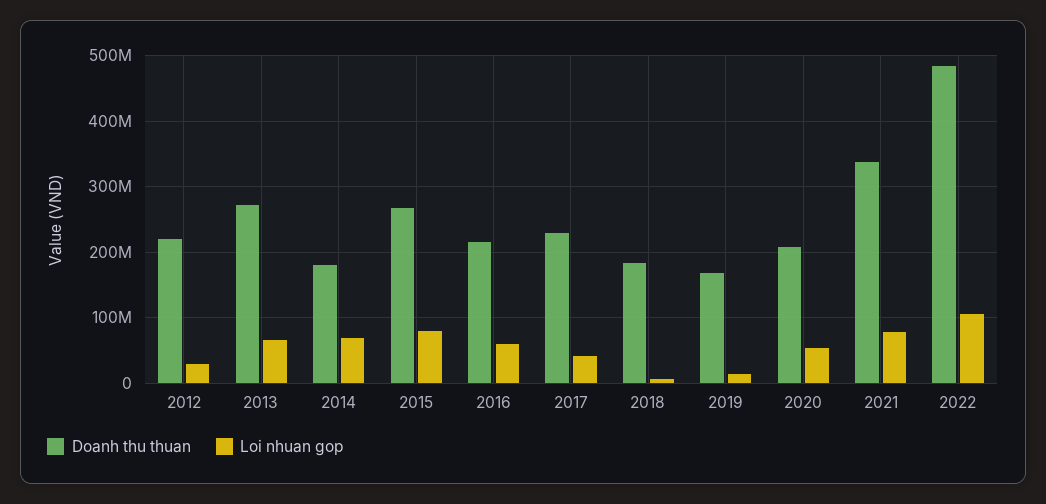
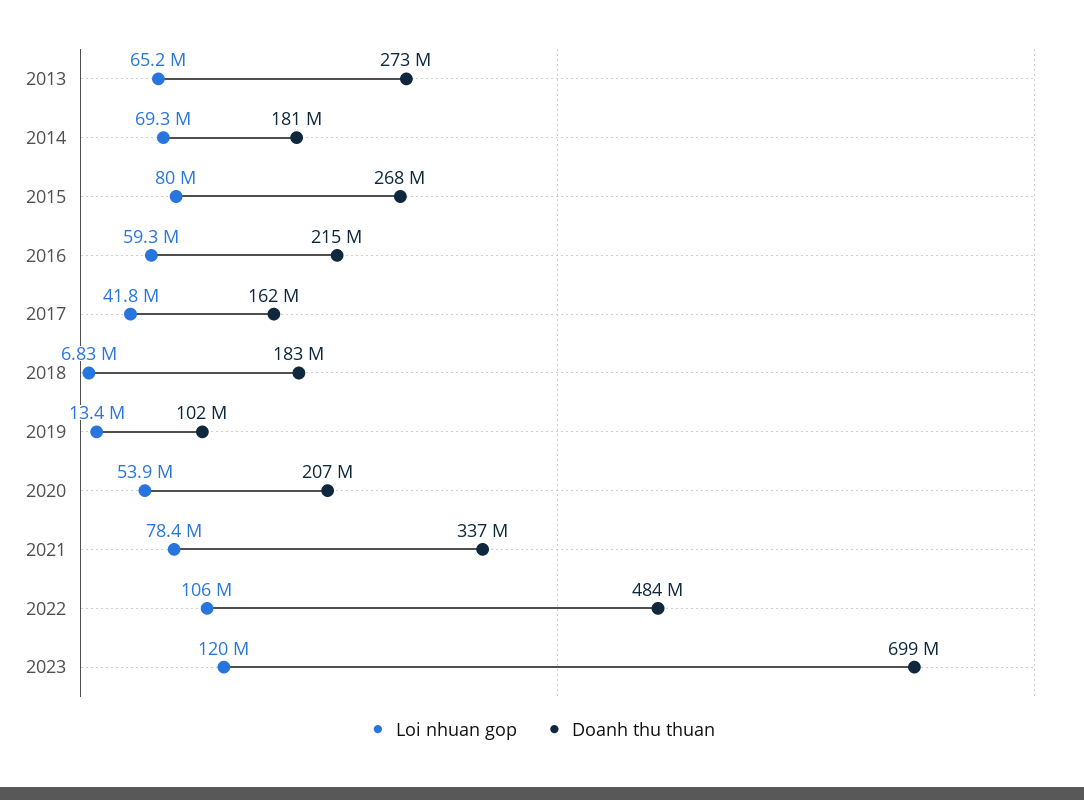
Doanh thu thuan, 2012: 220000000 -> none
Loi nhuan gop, 2012: 30000000 -> none
Doanh thu thuan, 2017: 230000000 -> 162000000
Doanh thu thuan, 2019: 170000000 -> 102000000
Loi nhuan gop, 2023: none -> 120000000
Doanh thu thuan, 2023: none -> 699000000

